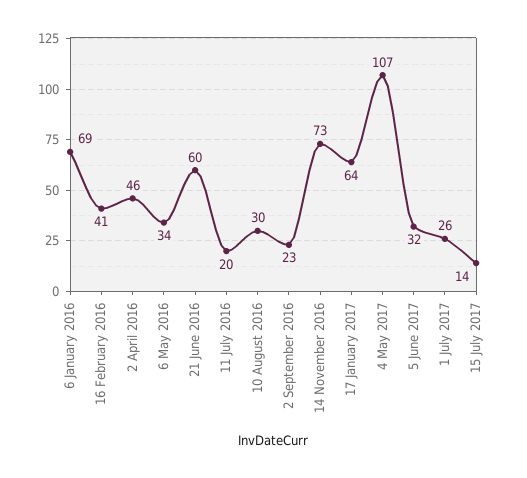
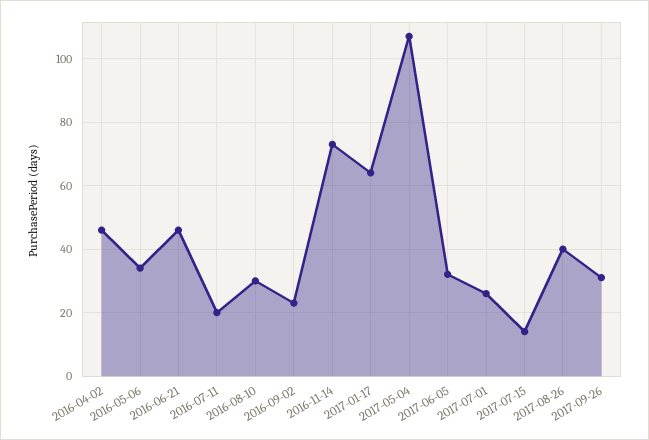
6 January 2016: 69 -> none
16 February 2016: 41 -> none
21 June 2016: 60 -> 45
2017-08-26: none -> 40
2017-09-26: none -> 30

